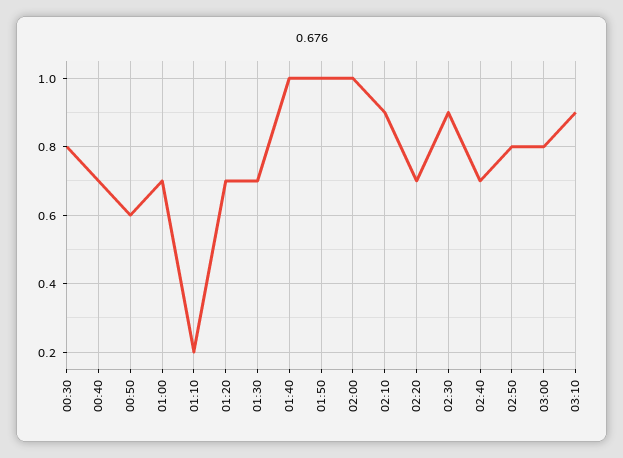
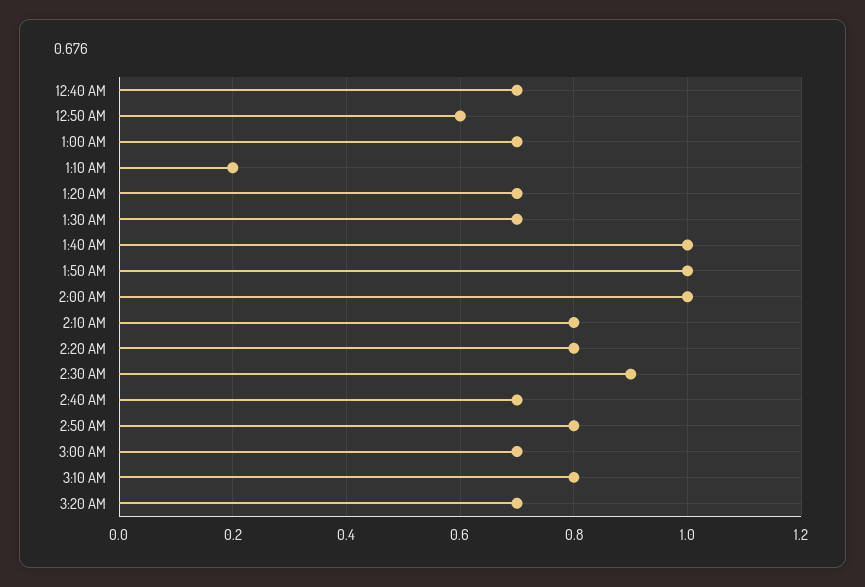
00:30: 0.8 -> none
02:10: 0.9 -> 0.8
02:20: 0.7 -> 0.8
03:00: 0.8 -> 0.7
03:10: 0.9 -> 0.8
3:20 AM: none -> 0.7

